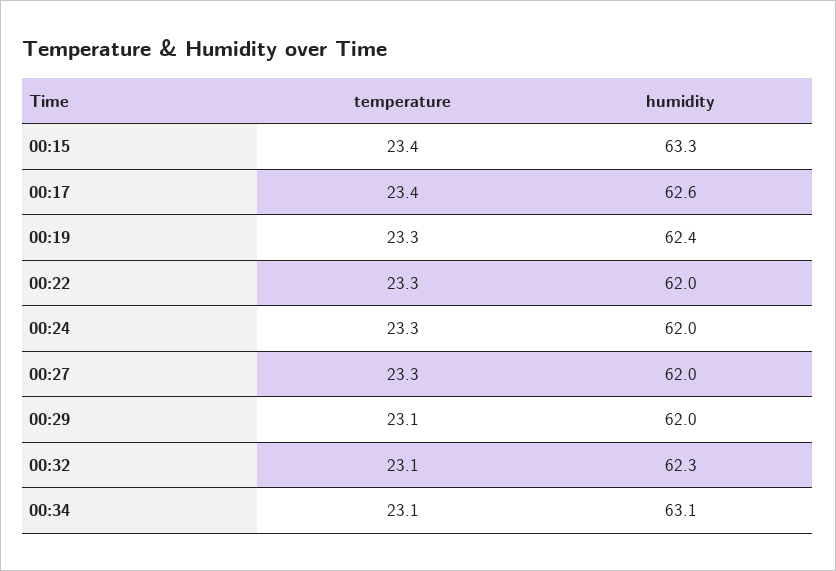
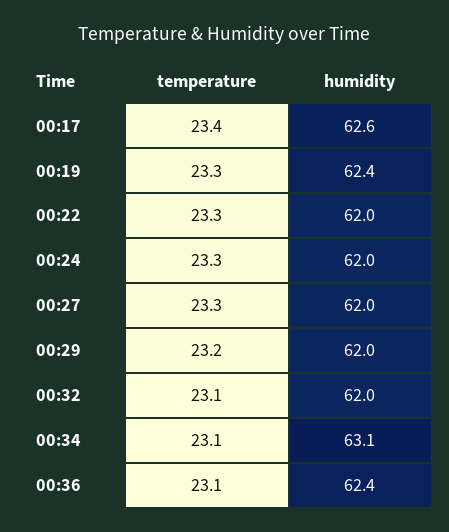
temperature, 00:15: 23.4 -> none
humidity, 00:15: 63.3 -> none
temperature, 00:29: 23.1 -> 23.2
humidity, 00:32: 62.3 -> 62
temperature, 00:36: none -> 23.1
humidity, 00:36: none -> 62.4

